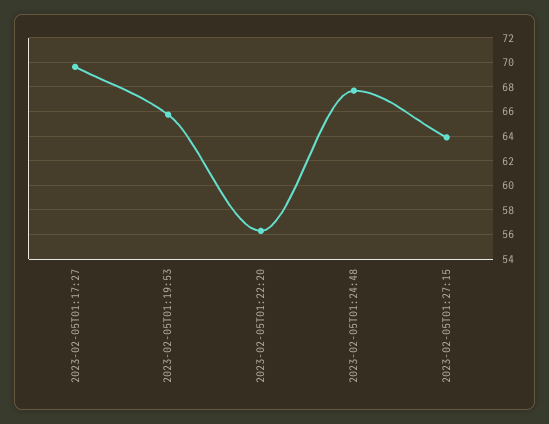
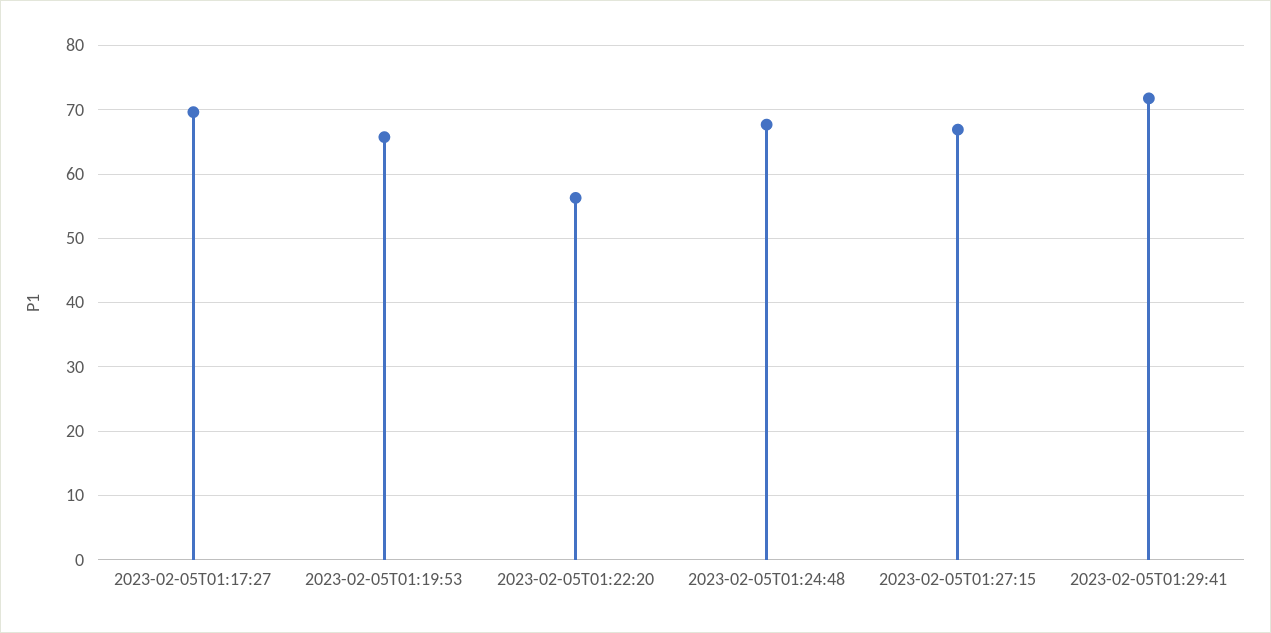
2023-02-05T01:27:15: 64 -> 67
2023-02-05T01:29:41: none -> 72

